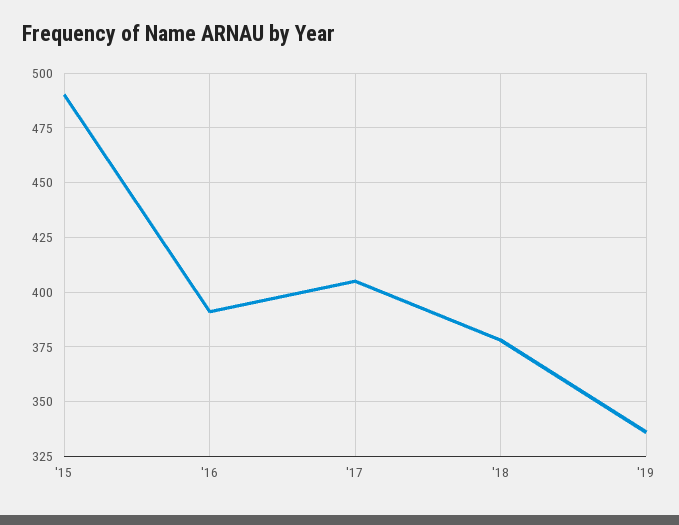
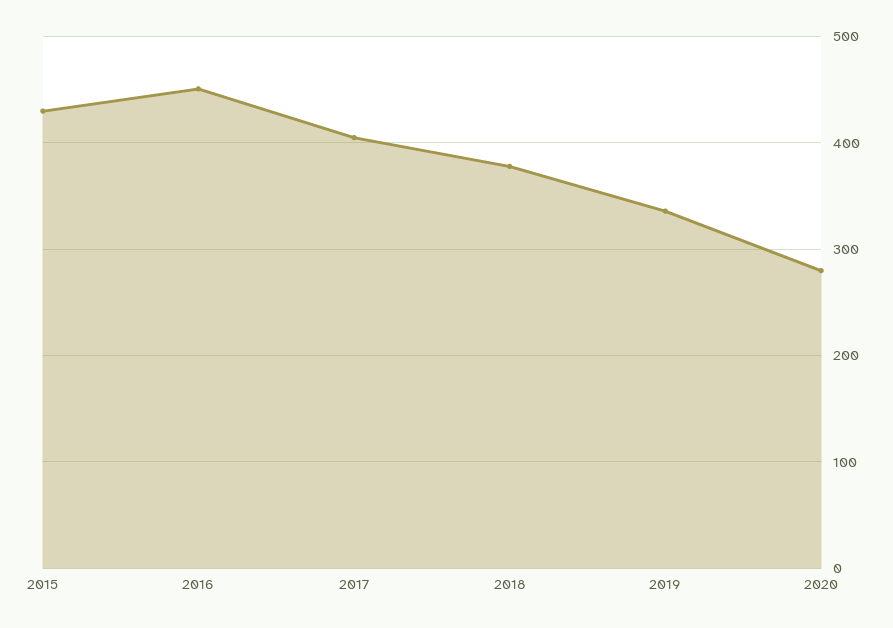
'15: 490 -> 430
'16: 390 -> 450
2020: none -> 280

